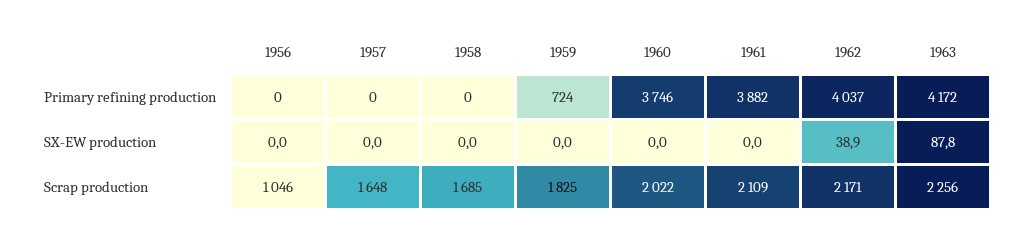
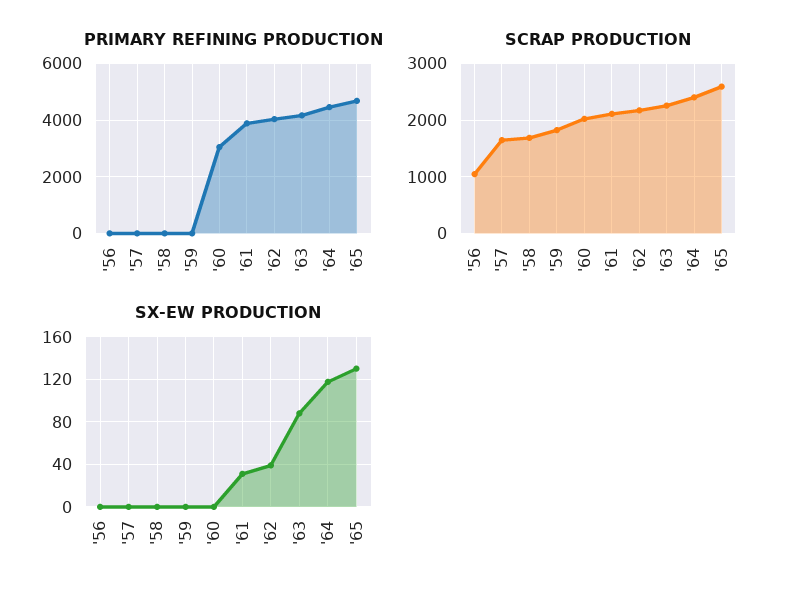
Primary refining production, 1959: 724 -> 0
Primary refining production, 1960: 3746 -> 3000
SX-EW production, 1961: 0 -> 30
Primary refining production, '64: none -> 4500
Primary refining production, '65: none -> 4750
Scrap production, '64: none -> 2400
Scrap production, '65: none -> 2600
SX-EW production, '64: none -> 120
SX-EW production, '65: none -> 130

